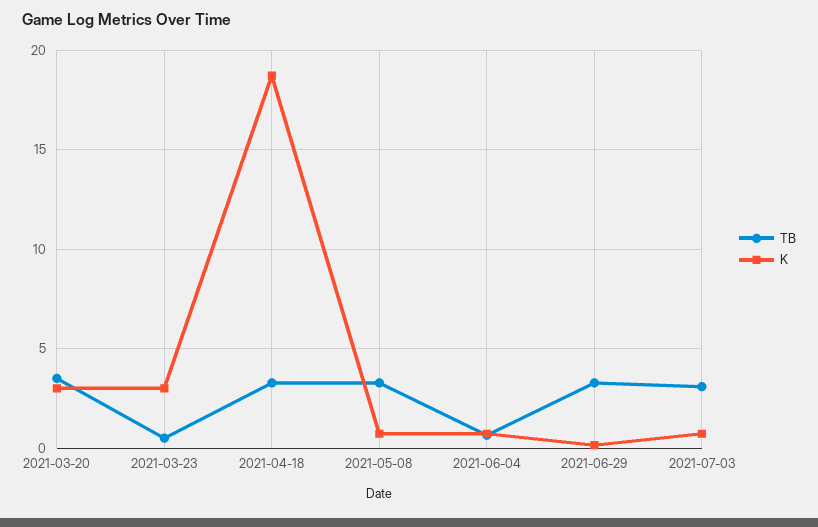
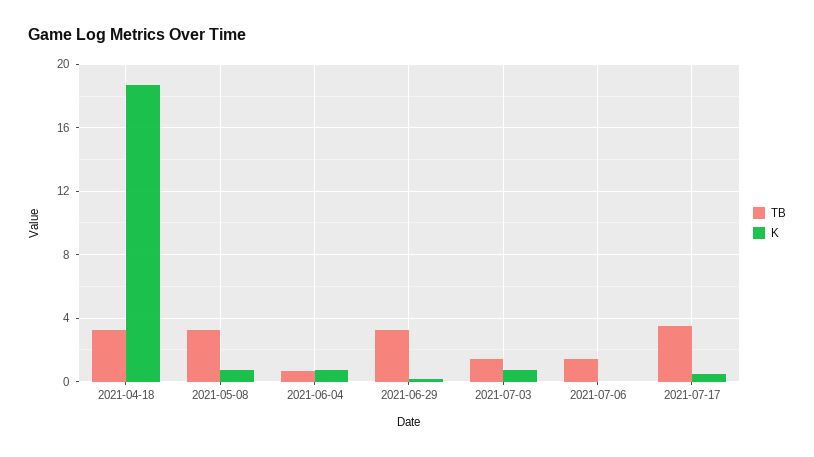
TB, 2021-03-20: 3.5 -> none
K, 2021-03-20: 3 -> none
TB, 2021-03-23: 0.5 -> none
K, 2021-03-23: 3 -> none
TB, 2021-07-03: 3 -> 1.5
TB, 2021-07-06: none -> 1.5
K, 2021-07-06: none -> 0
TB, 2021-07-17: none -> 3.5
K, 2021-07-17: none -> 0.5

